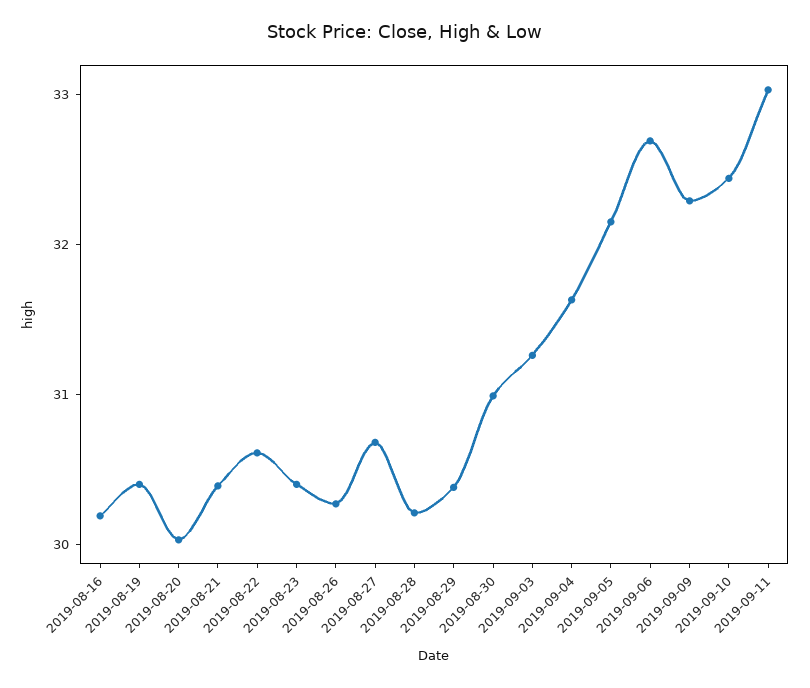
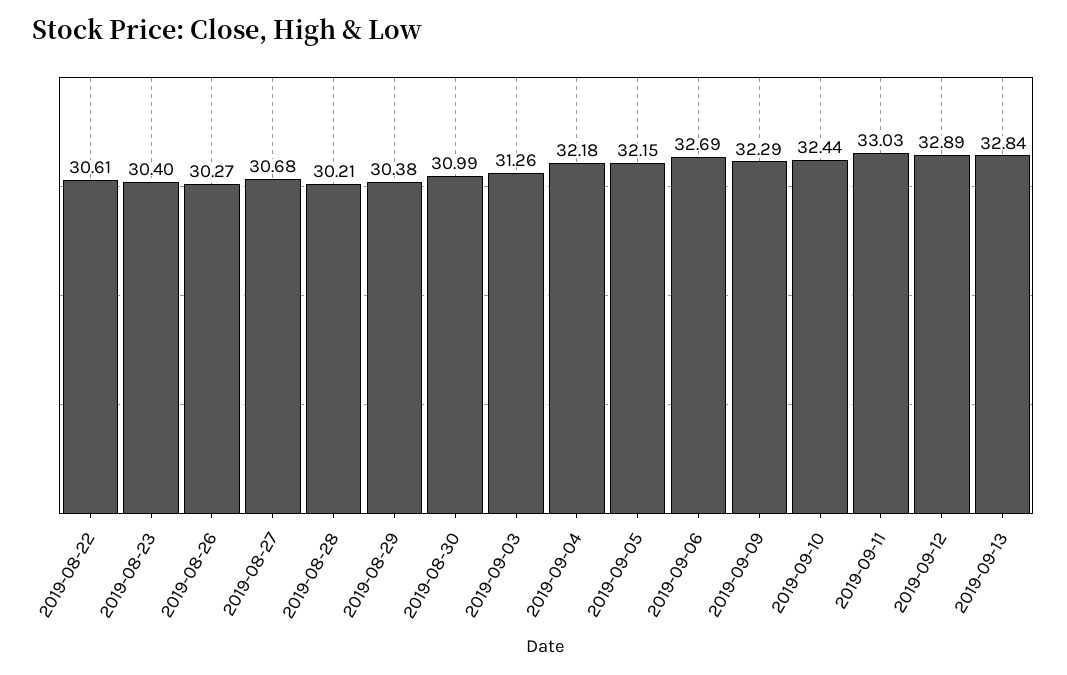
2019-08-16: 30.2 -> none
2019-08-19: 30.4 -> none
2019-08-20: 30 -> none
2019-08-21: 30.4 -> none
2019-09-04: 31.6 -> 32.18
2019-09-12: none -> 32.89
2019-09-13: none -> 32.84

